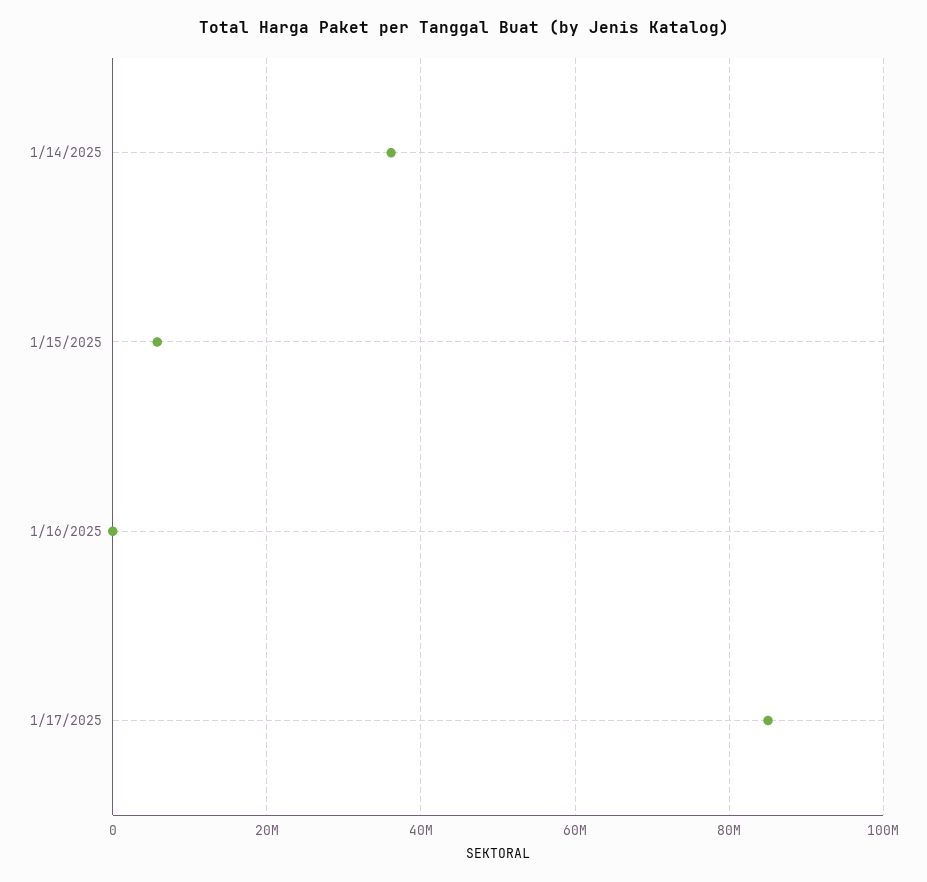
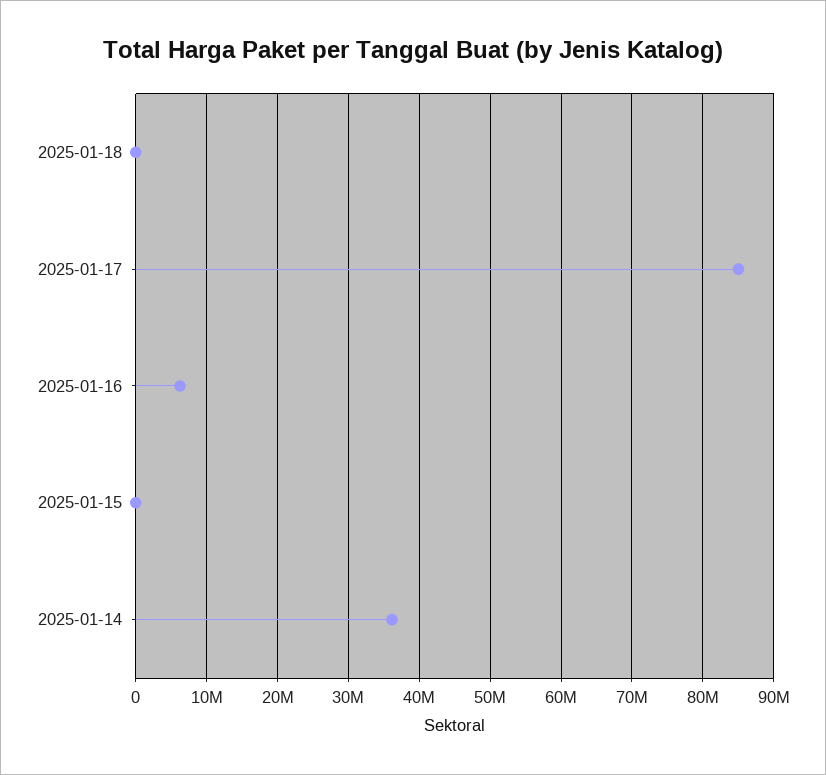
1/15/2025: 6000000 -> 0
1/16/2025: 0 -> 6000000
2025-01-18: none -> 0

